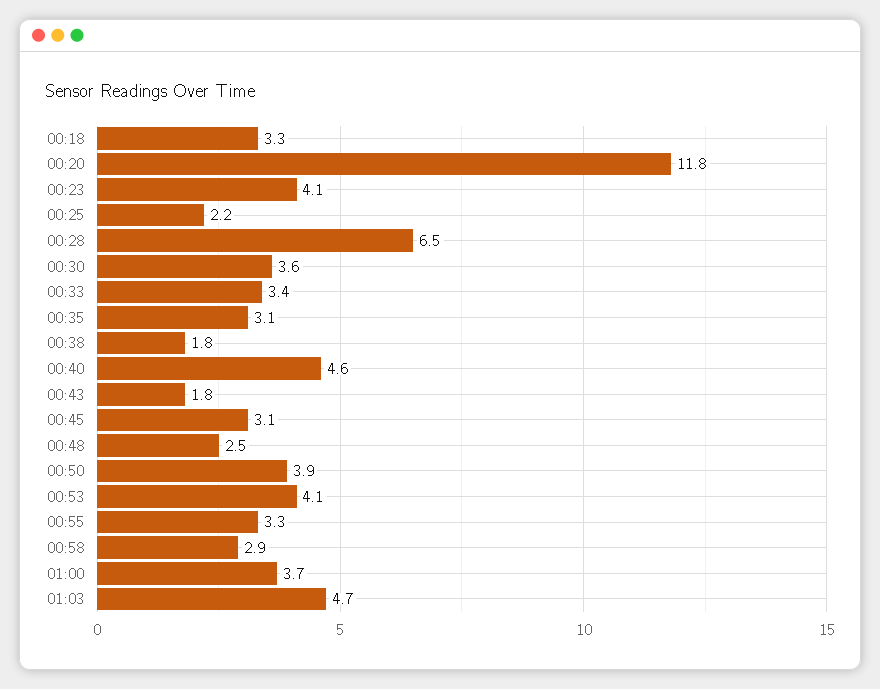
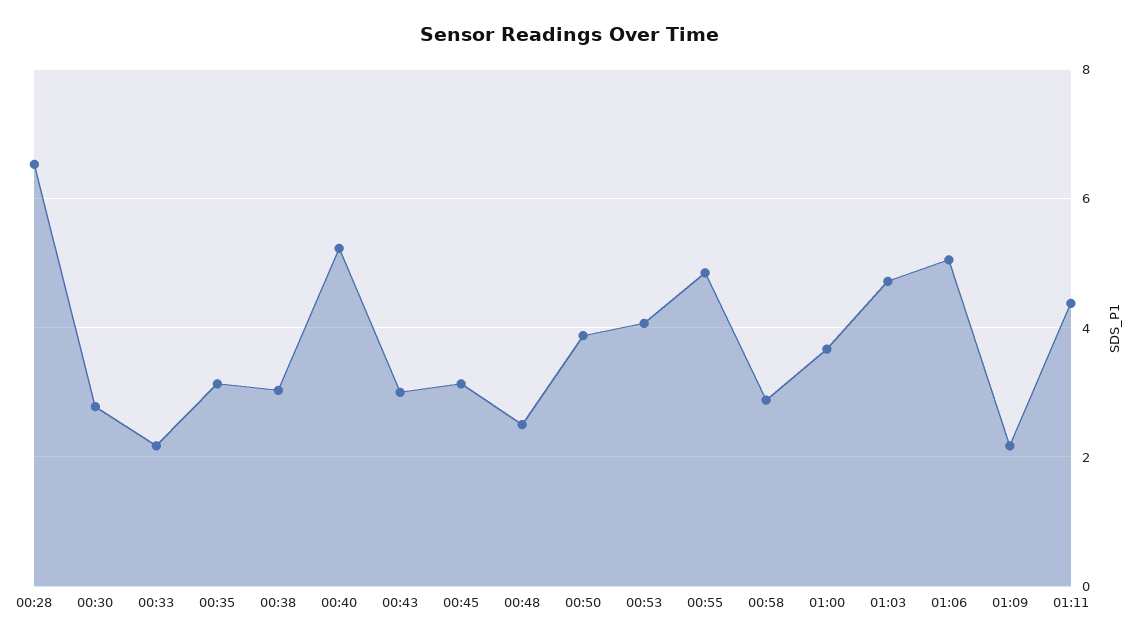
00:18: 3.3 -> none
00:20: 11.8 -> none
00:23: 4.1 -> none
00:25: 2.2 -> none
00:30: 3.6 -> 2.8
00:33: 3.4 -> 2.2
00:38: 1.8 -> 3
00:40: 4.6 -> 5.2
00:43: 1.8 -> 3
00:55: 3.3 -> 4.8
01:06: none -> 5
01:09: none -> 2.2
01:11: none -> 4.4

